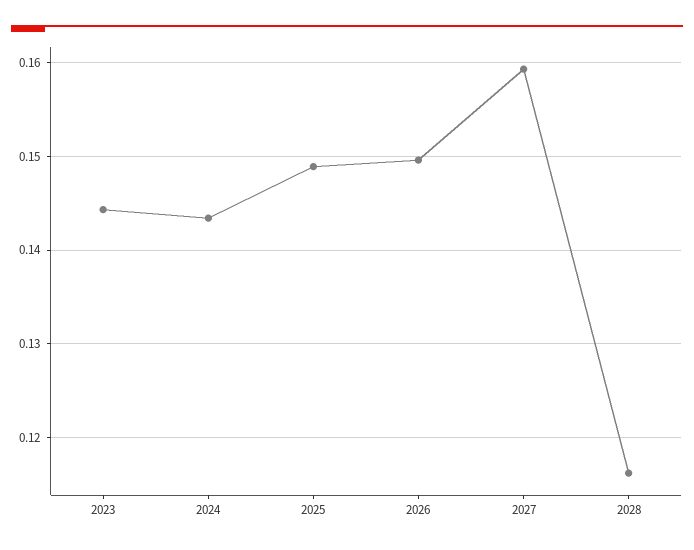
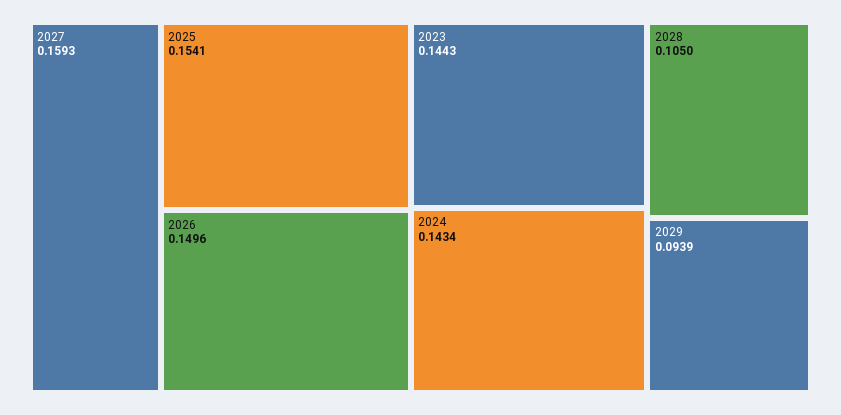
2025: 0.149 -> 0.1541
2028: 0.116 -> 0.105
2029: none -> 0.0939

